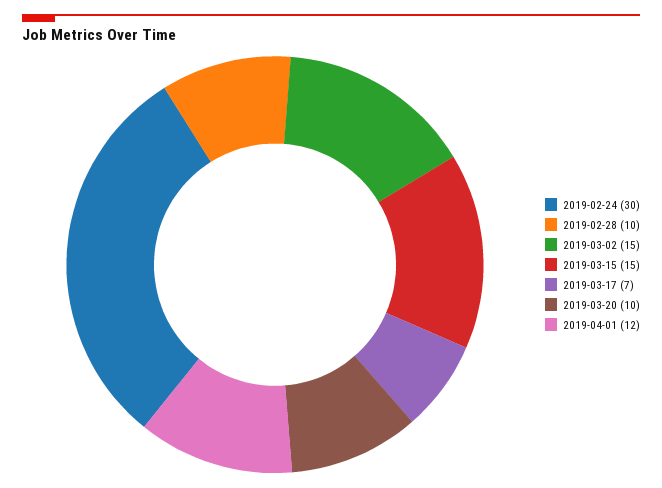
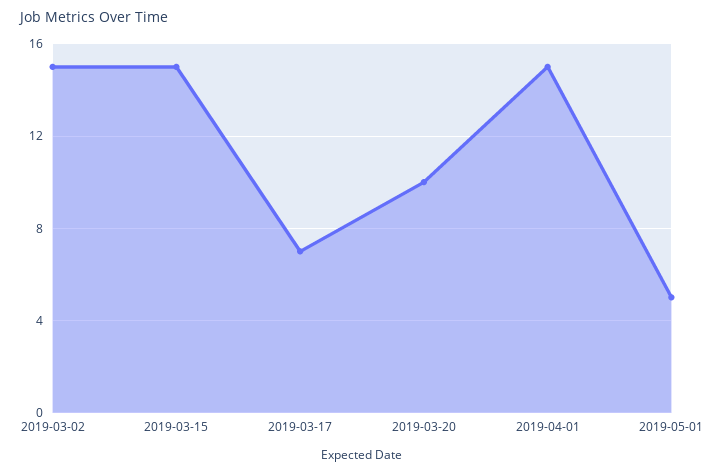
2019-02-24: 30 -> none
2019-02-28: 10 -> none
2019-04-01: 12 -> 15
2019-05-01: none -> 5

